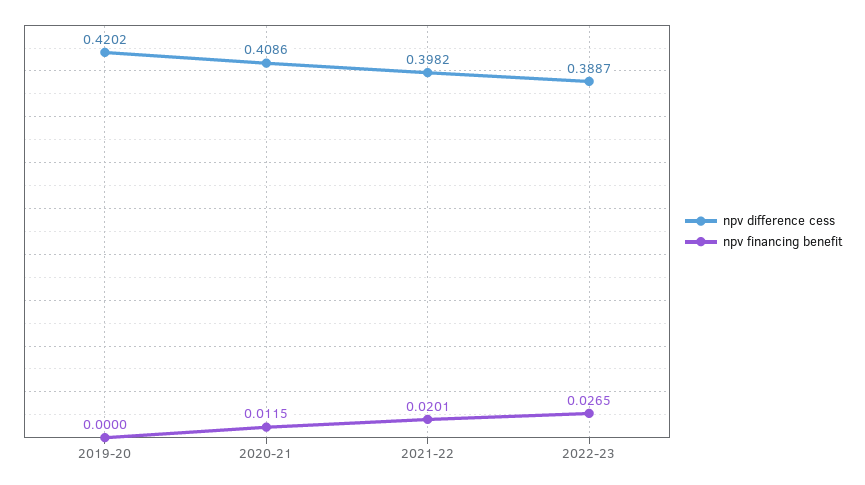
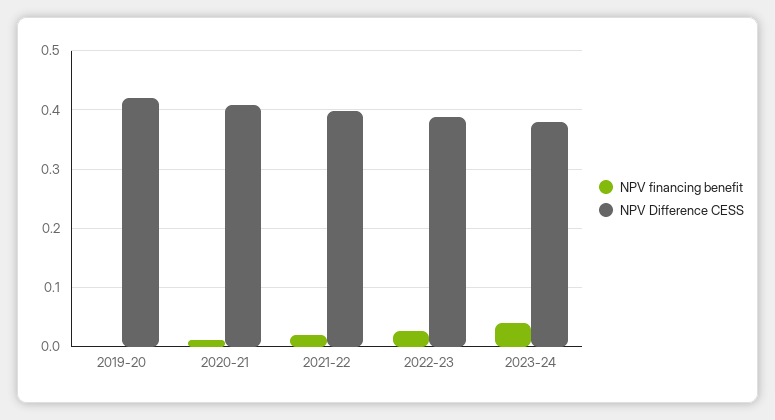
npv financing benefit, 2023-24: none -> 0.04
npv difference cess, 2023-24: none -> 0.38

